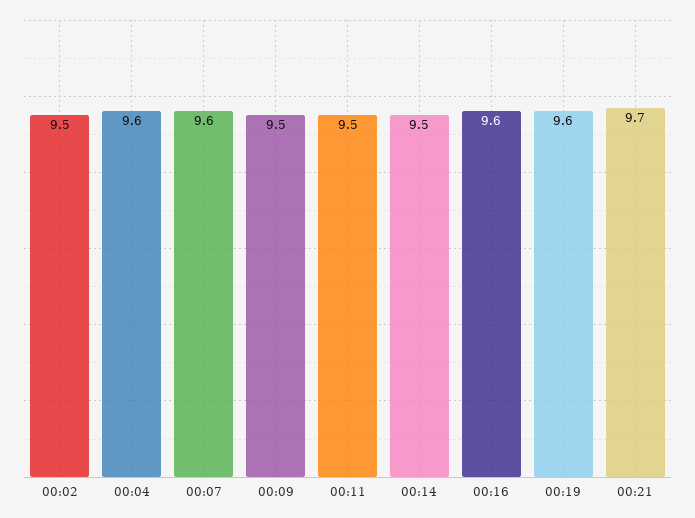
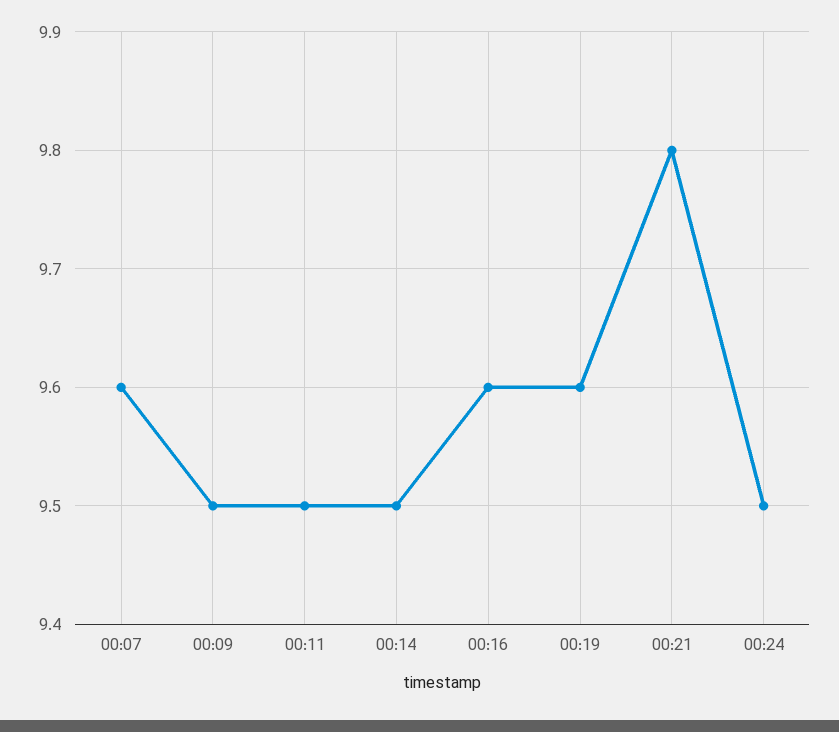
00:02: 9.5 -> none
00:04: 9.6 -> none
00:21: 9.7 -> 9.8
00:24: none -> 9.5

